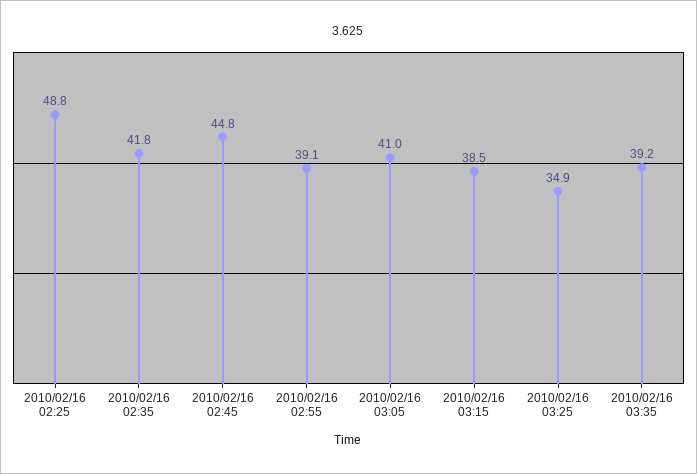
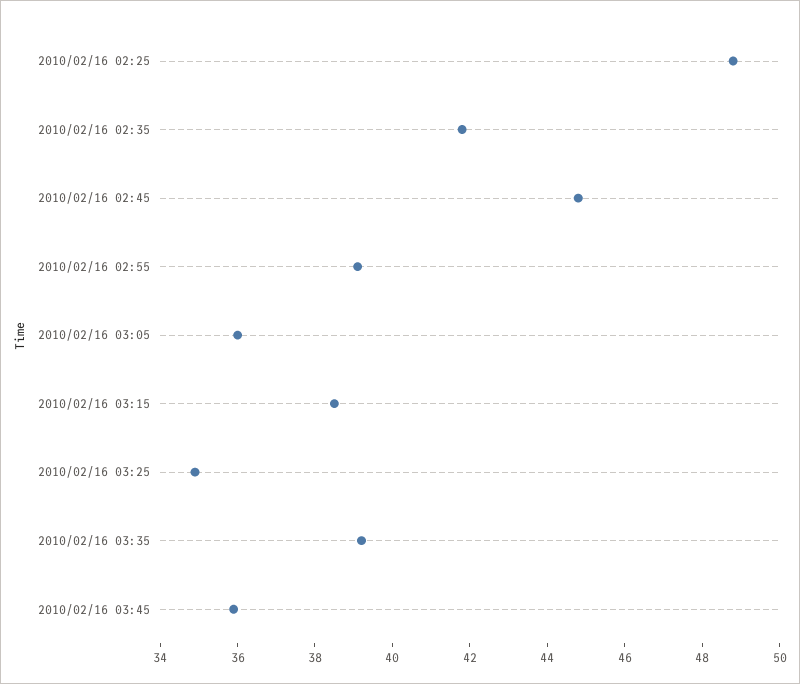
2010/02/16 03:05: 41 -> 36
2010/02/16 03:45: none -> 36

